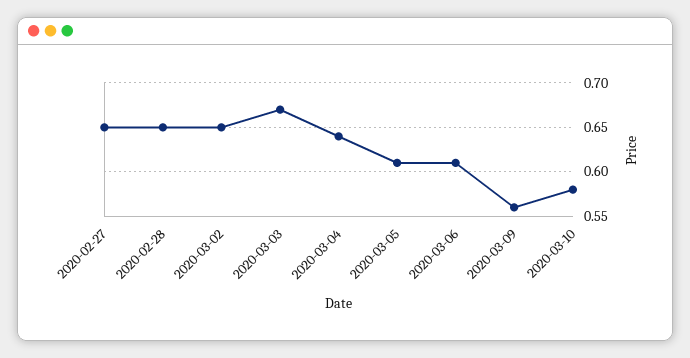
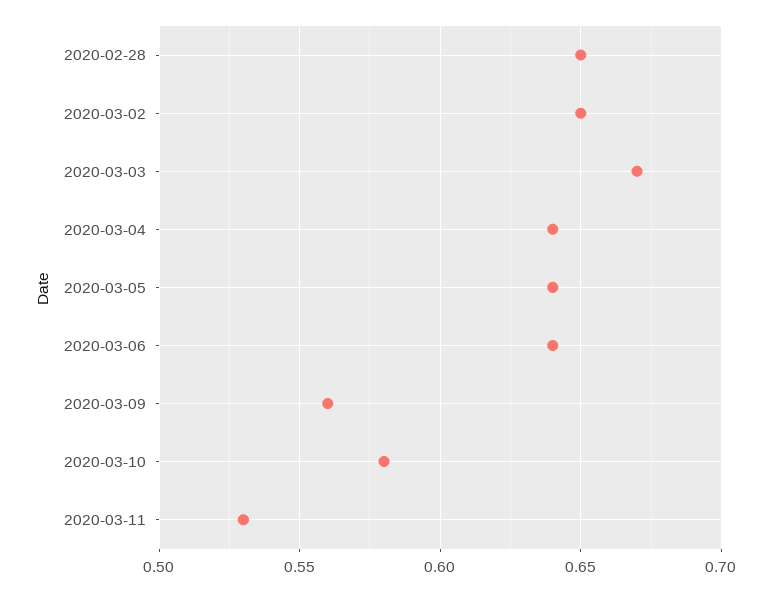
2020-02-27: 0.65 -> none
2020-03-05: 0.61 -> 0.64
2020-03-06: 0.61 -> 0.64
2020-03-11: none -> 0.53

